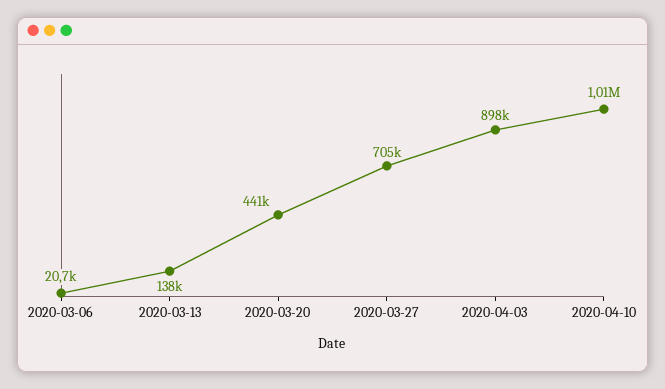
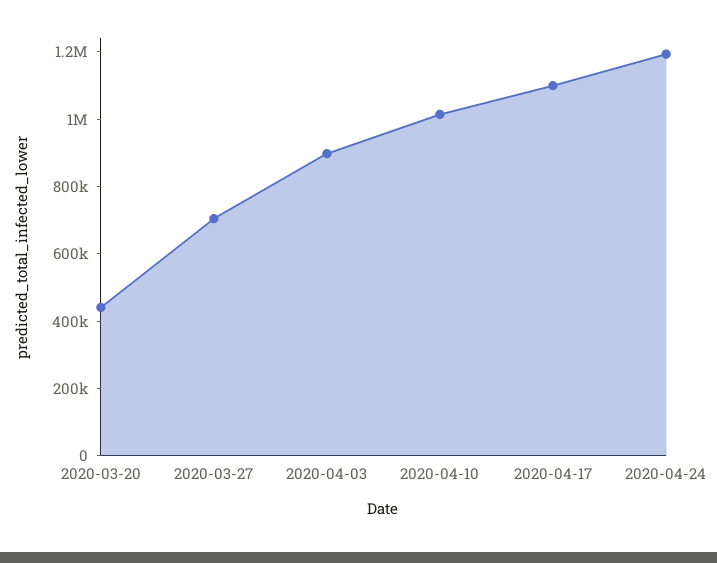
2020-03-06: 20700 -> none
2020-03-13: 138000 -> none
2020-04-17: none -> 1100000
2020-04-24: none -> 1200000

